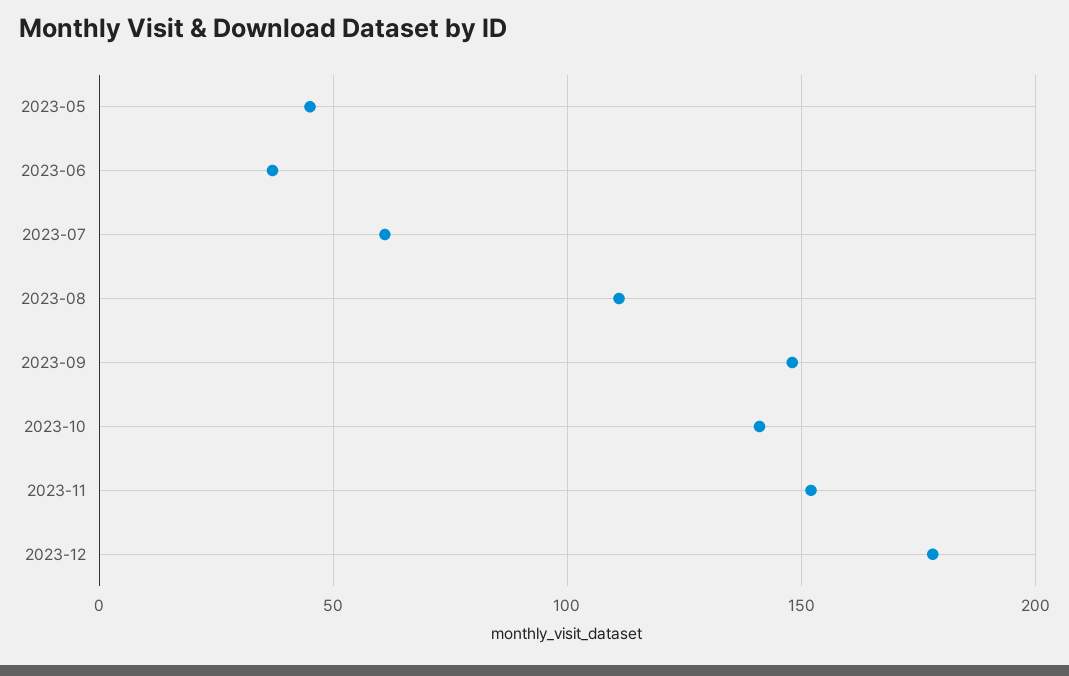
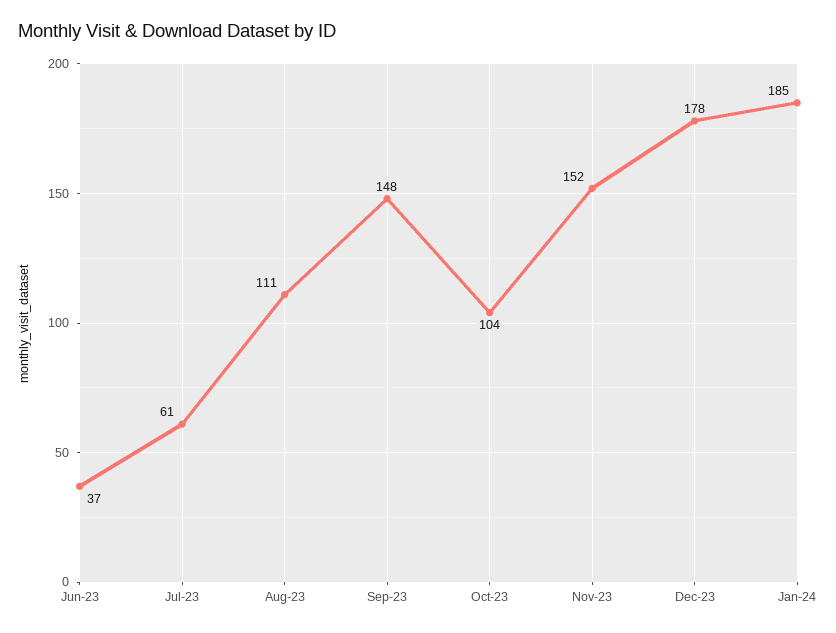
2023-05: 45 -> none
2023-10: 140 -> 104
Jan-24: none -> 185

